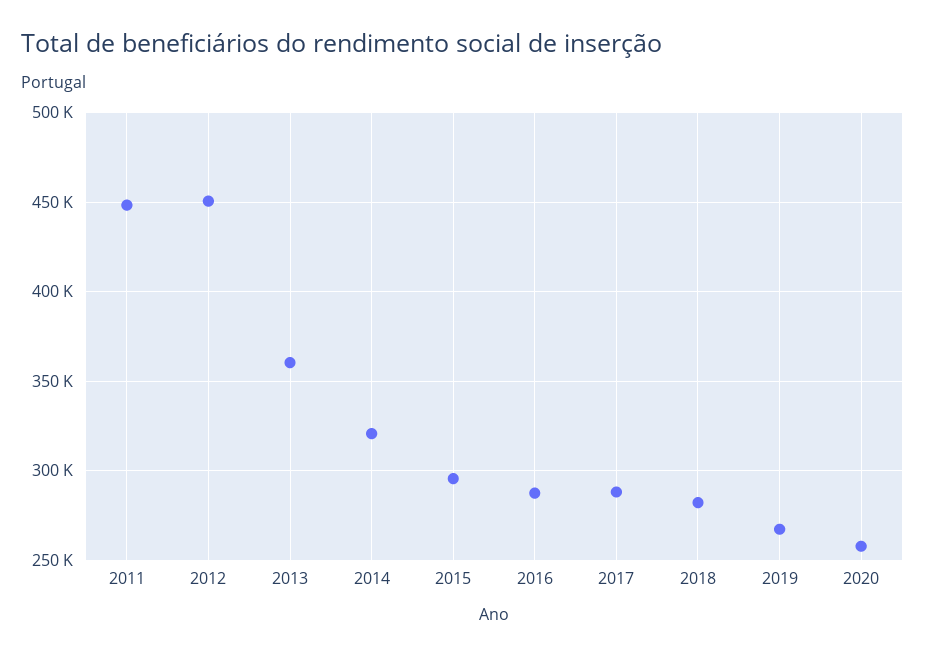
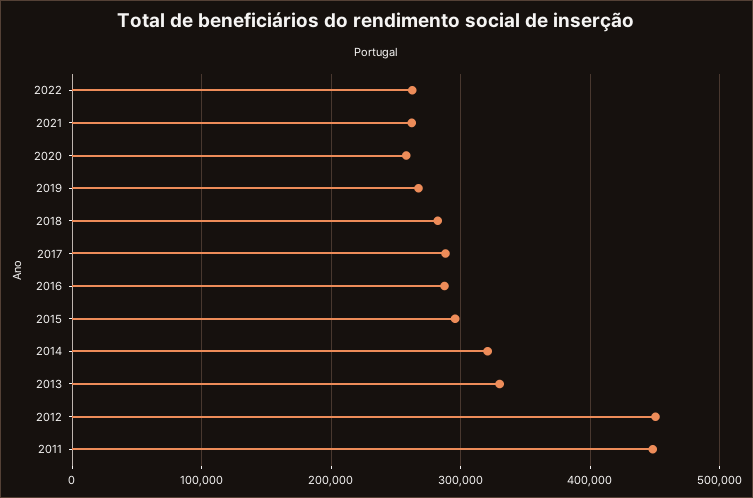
2013: 360000 -> 330000
2022: none -> 260000
2021: none -> 260000

